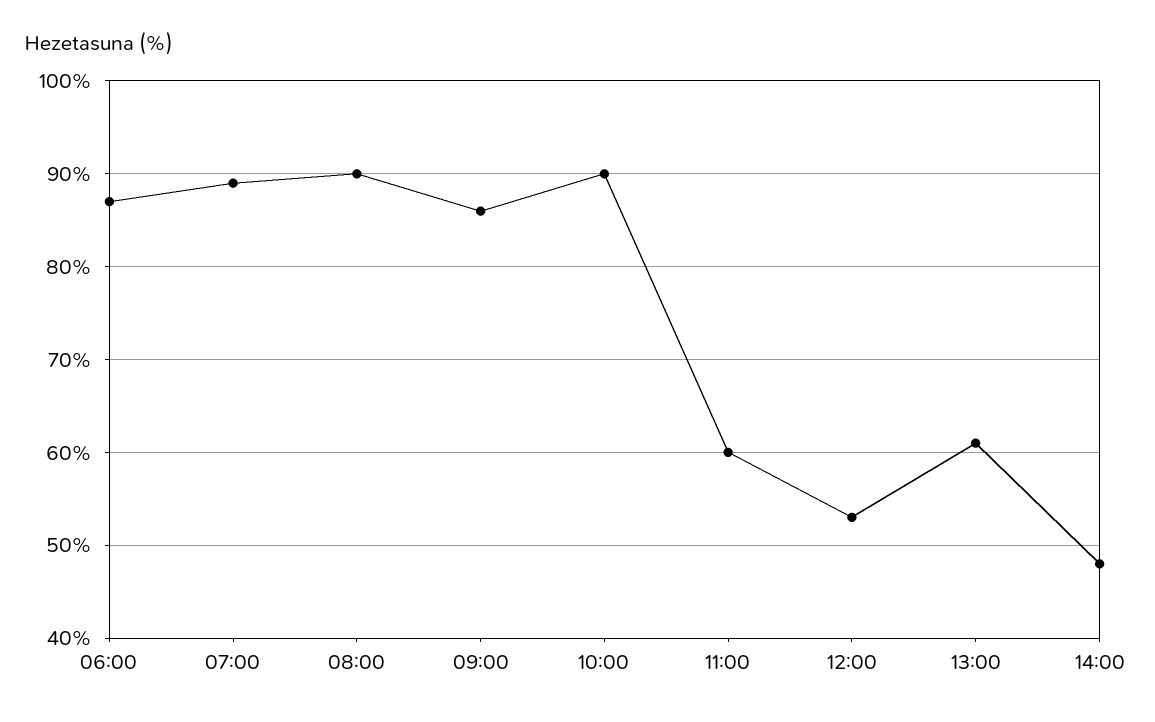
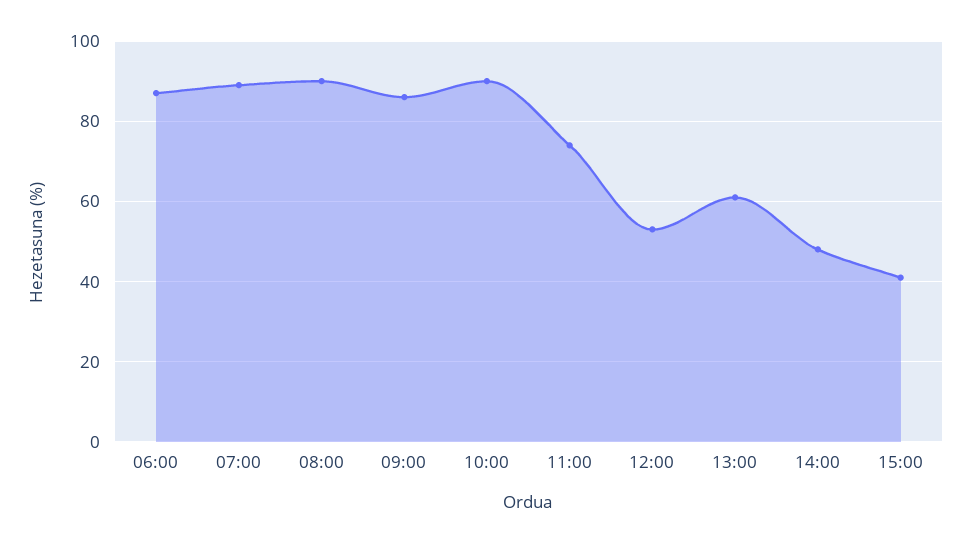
11:00: 60 -> 75
15:00: none -> 40

